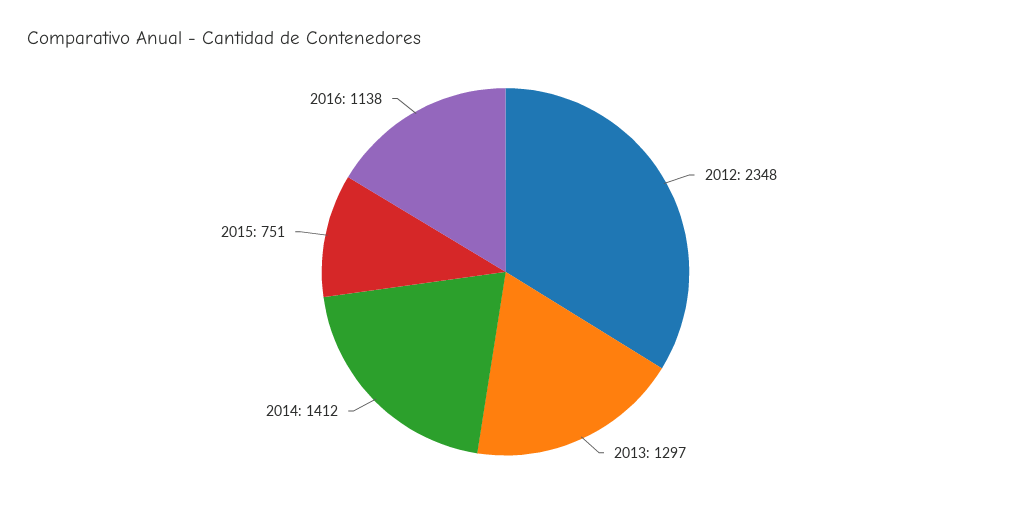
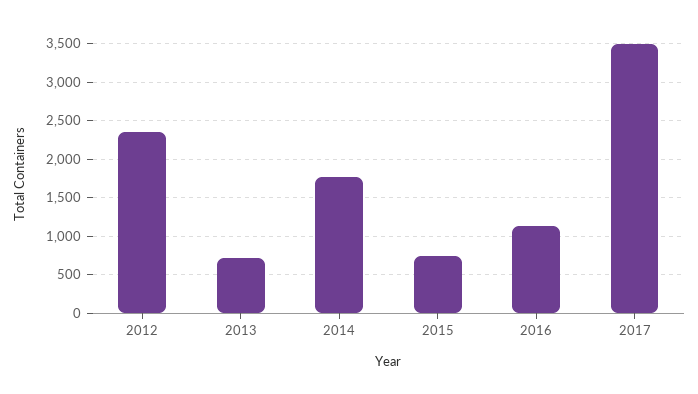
2013: 1297 -> 700
2014: 1412 -> 1800
2017: none -> 3500

